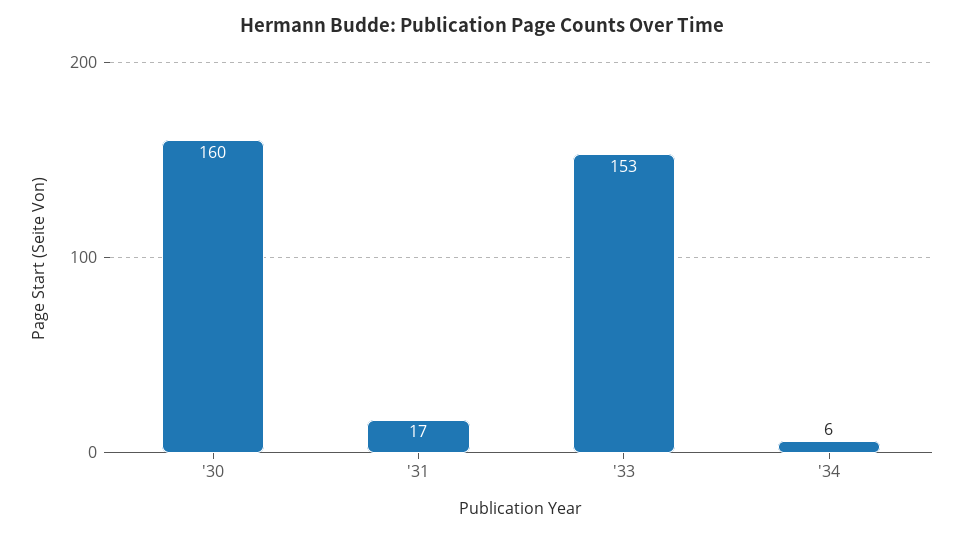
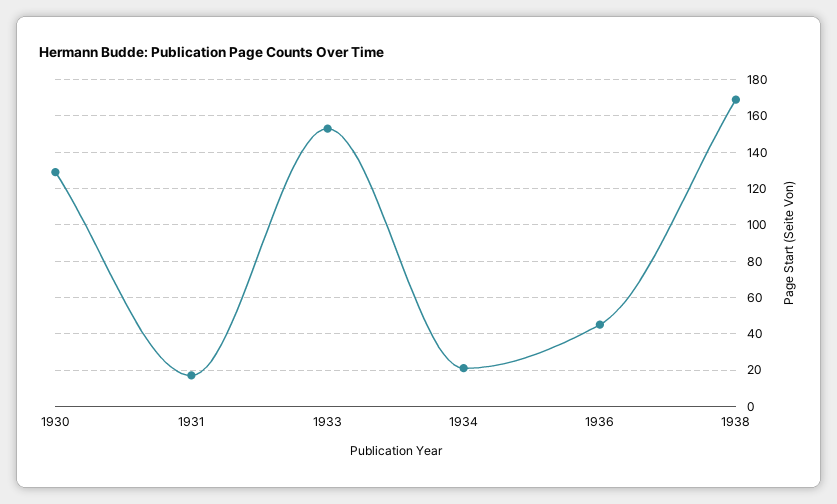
'30: 160 -> 130
'34: 6 -> 20
1936: none -> 45
1938: none -> 170

